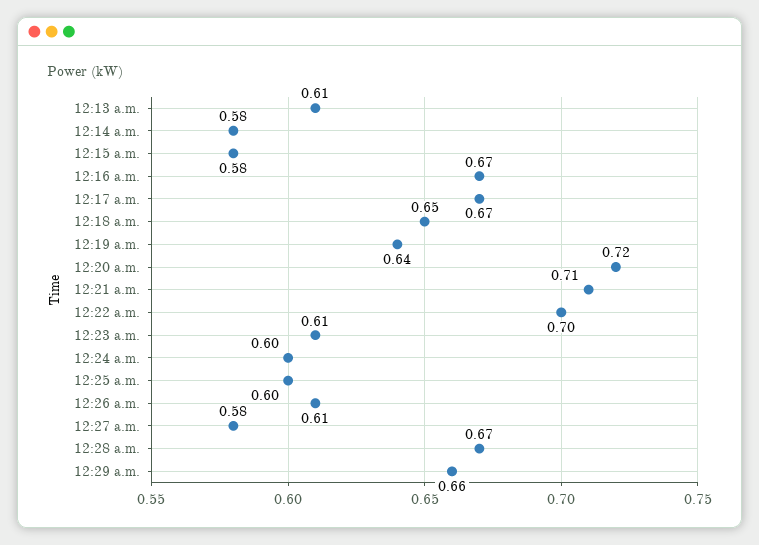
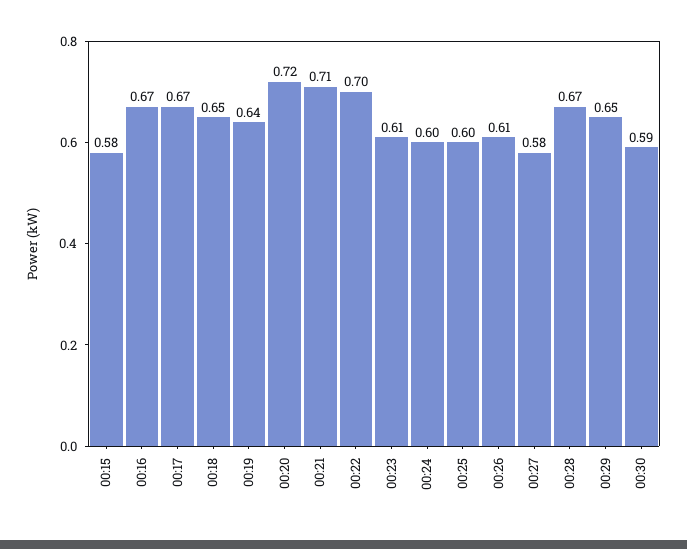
12:13 a.m.: 0.61 -> none
12:14 a.m.: 0.58 -> none
12:29 a.m.: 0.66 -> 0.65
00:30: none -> 0.59

